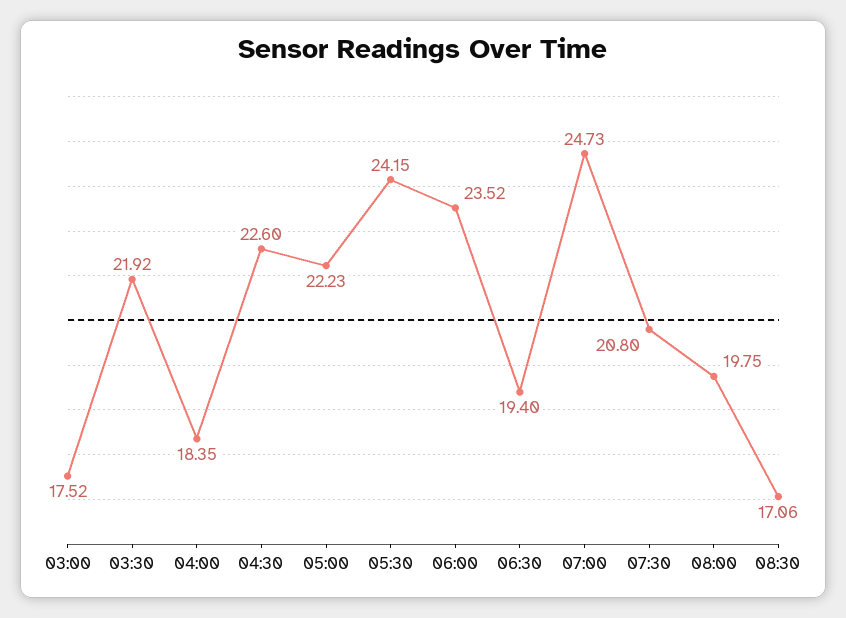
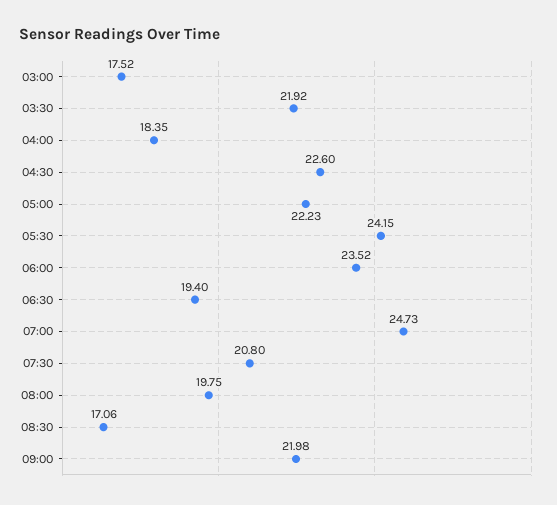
09:00: none -> 21.98

